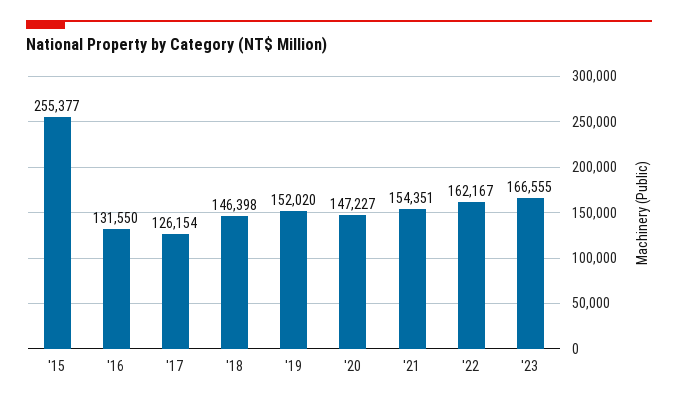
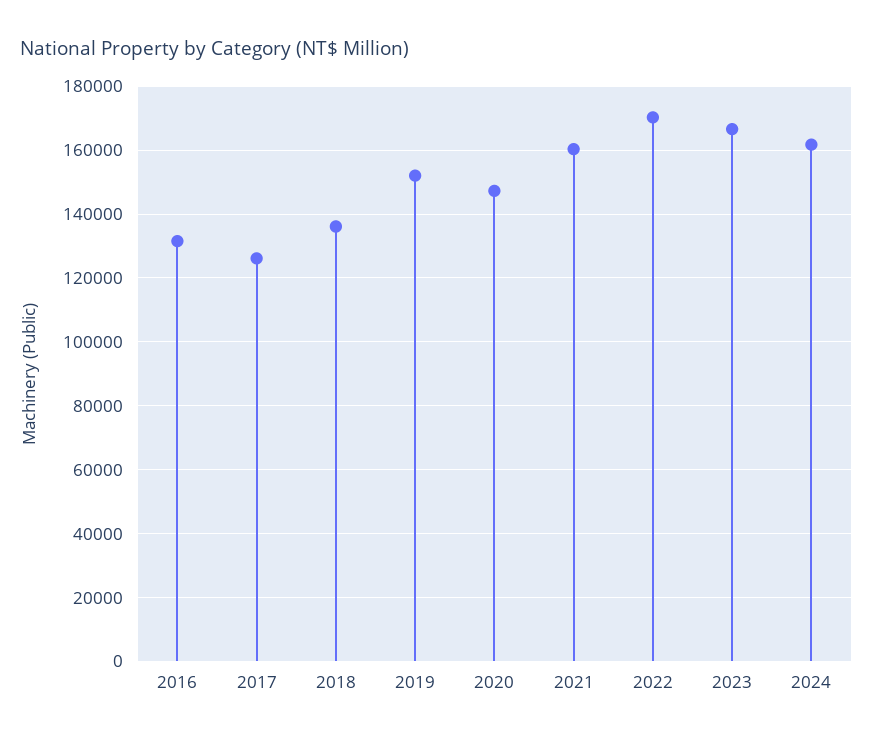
'15: 255377 -> none
'18: 146398 -> 136000
'21: 154351 -> 160000
'22: 162167 -> 170000
2024: none -> 162000

